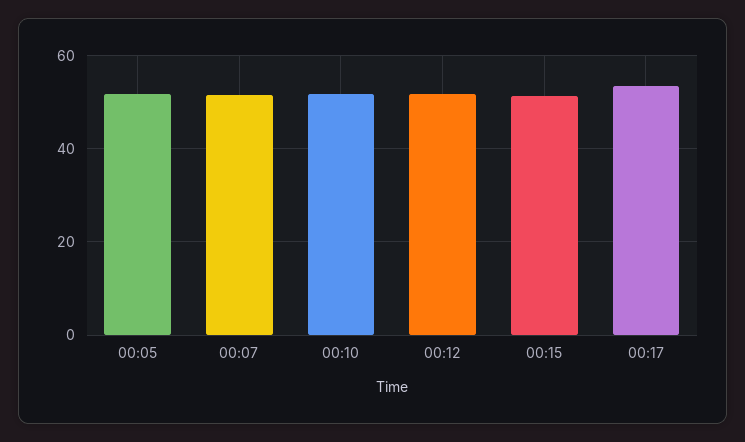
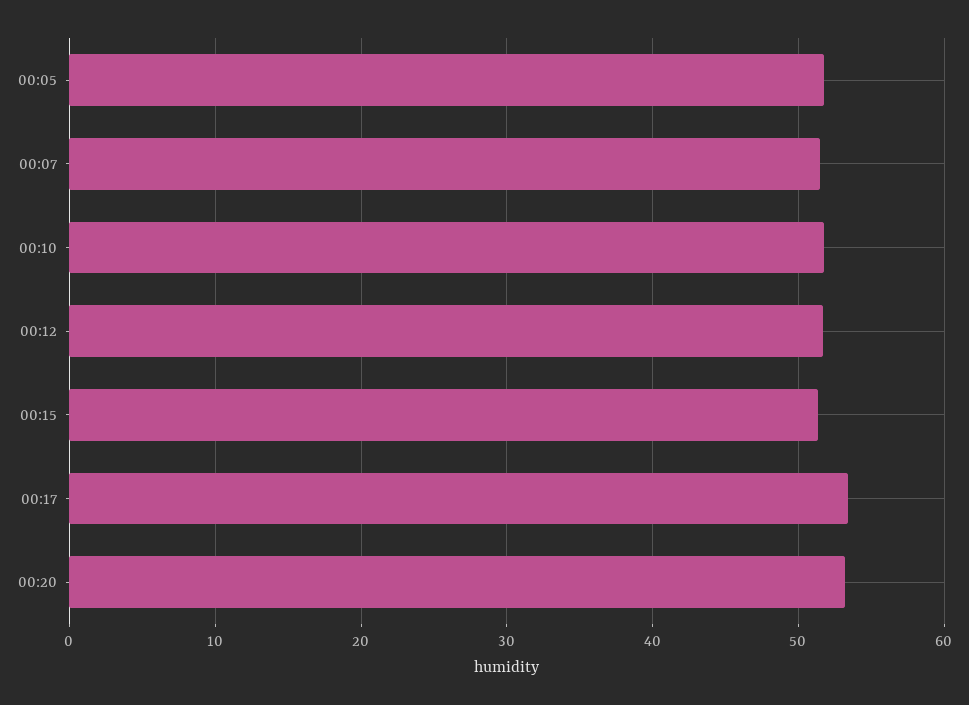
00:20: none -> 53

